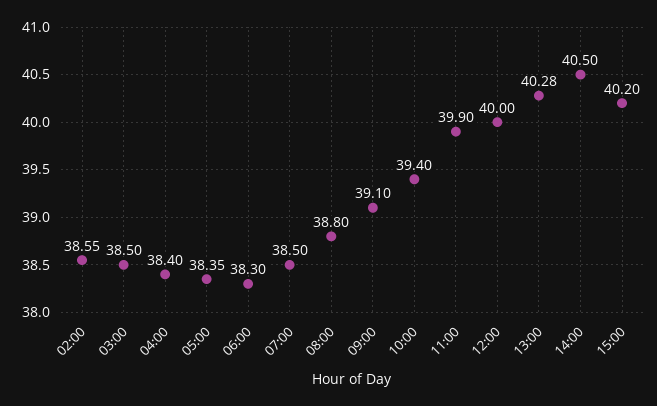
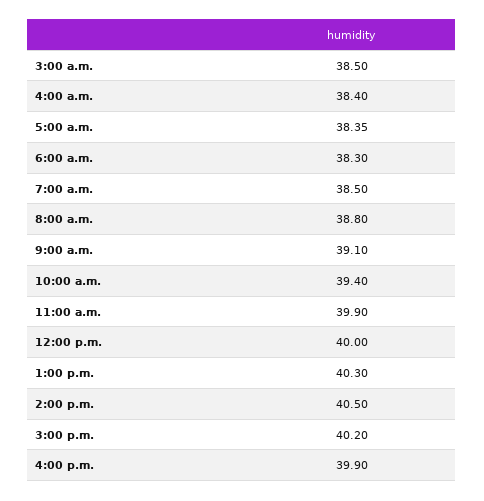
02:00: 38.55 -> none
13:00: 40.28 -> 40.3
4:00 p.m.: none -> 39.9

